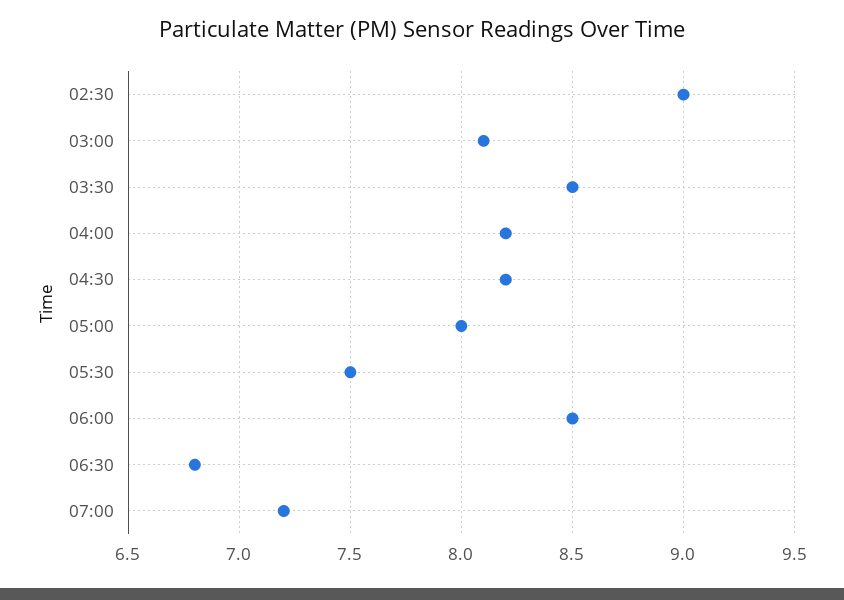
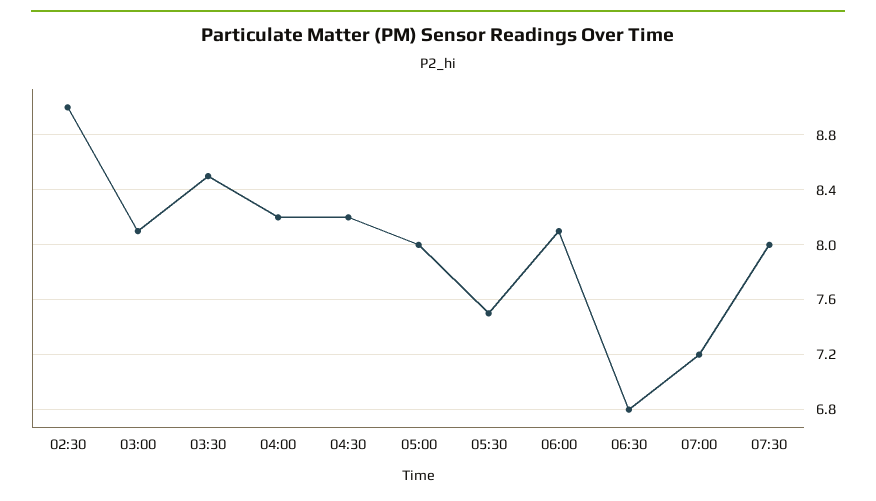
06:00: 8.5 -> 8.1
07:30: none -> 8

